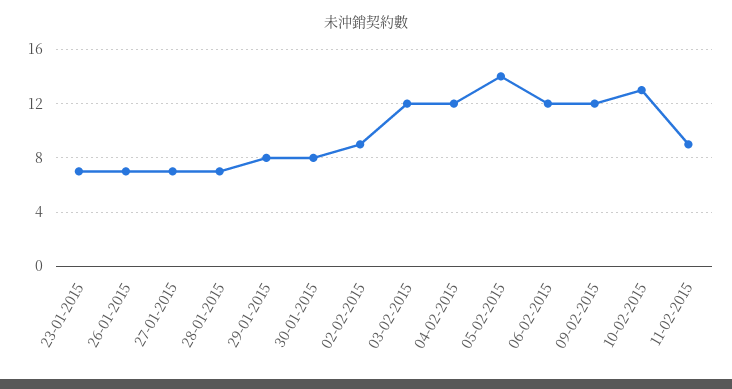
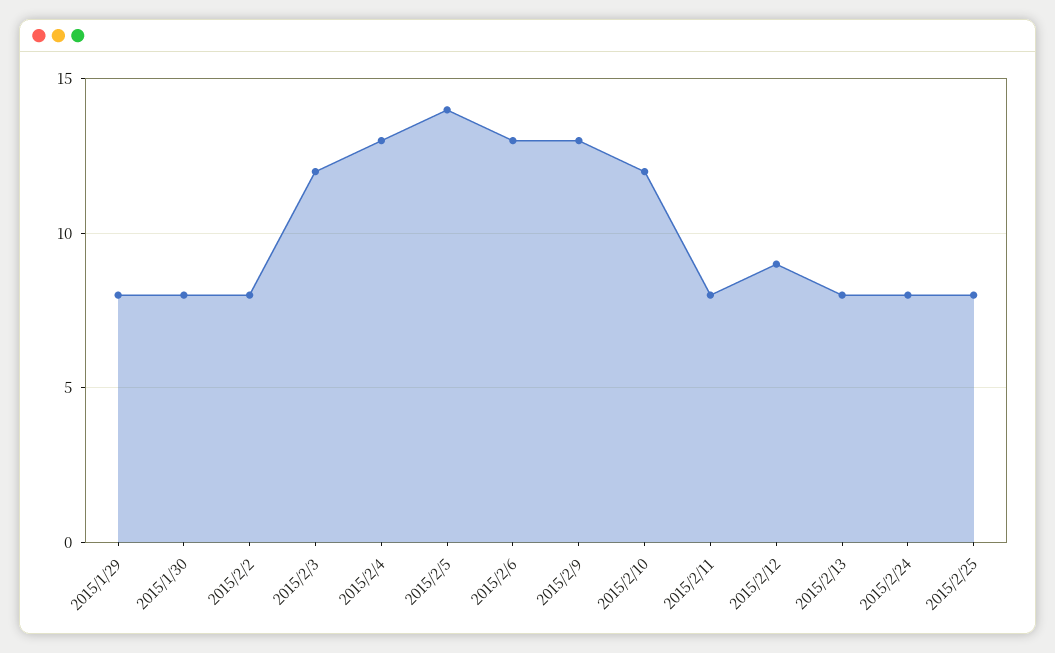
23-01-2015: 7 -> none
26-01-2015: 7 -> none
27-01-2015: 7 -> none
28-01-2015: 7 -> none
02-02-2015: 9 -> 8
04-02-2015: 12 -> 13
06-02-2015: 12 -> 13
09-02-2015: 12 -> 13
10-02-2015: 13 -> 12
11-02-2015: 9 -> 8
2015/2/12: none -> 9
2015/2/13: none -> 8
2015/2/24: none -> 8
2015/2/25: none -> 8

